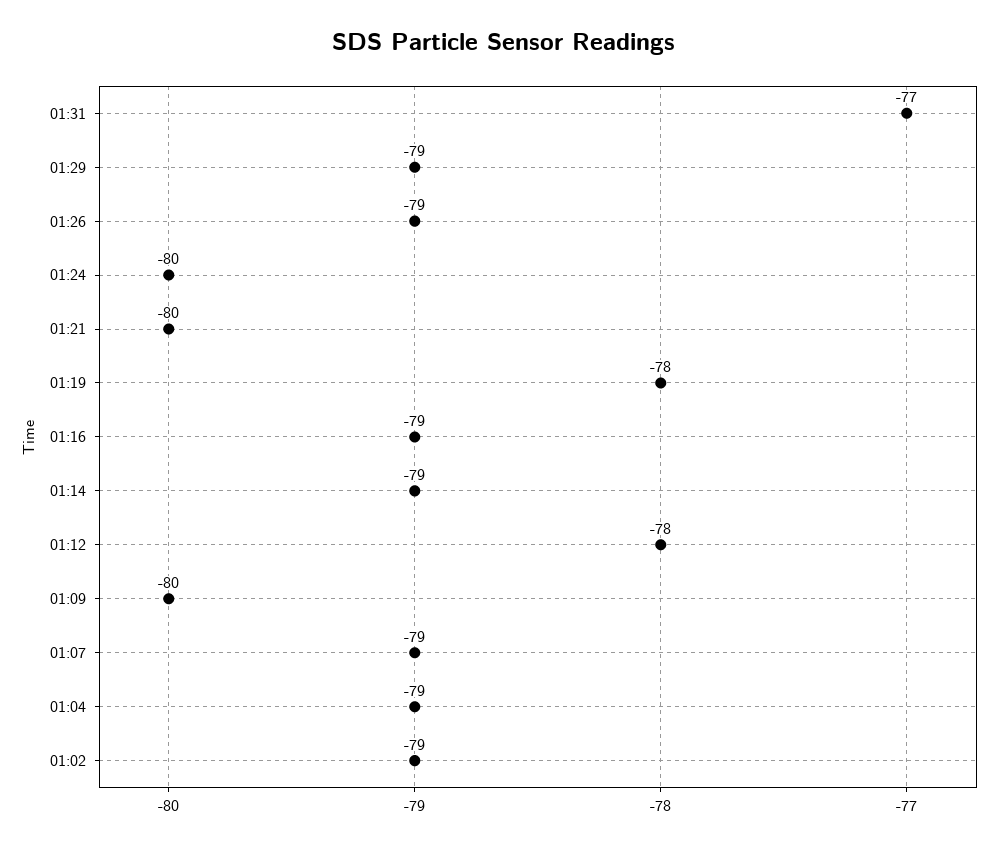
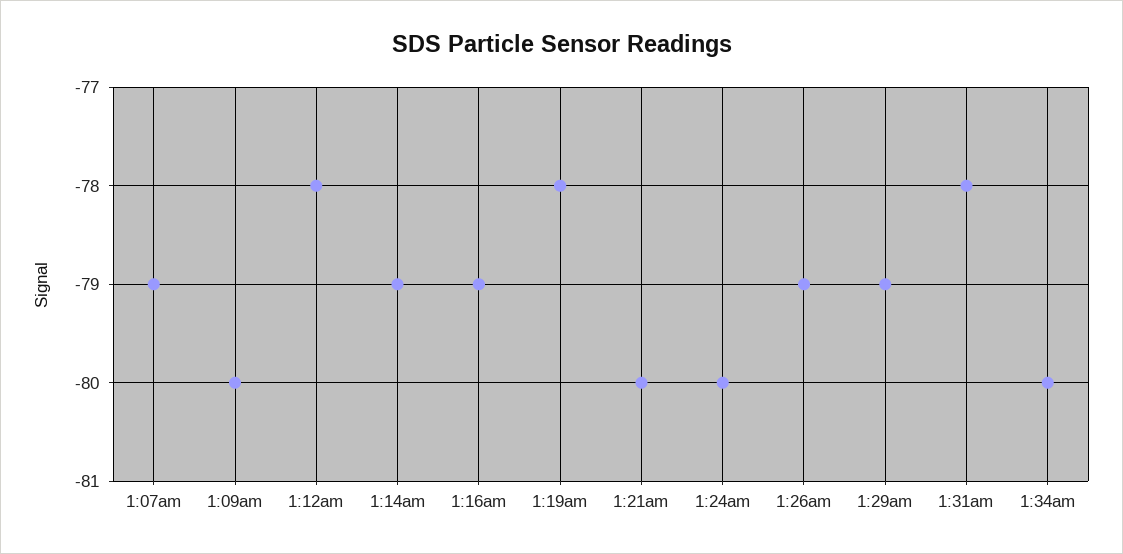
01:31: -77 -> -78
01:04: -79 -> none
01:02: -79 -> none
1:34am: none -> -80

